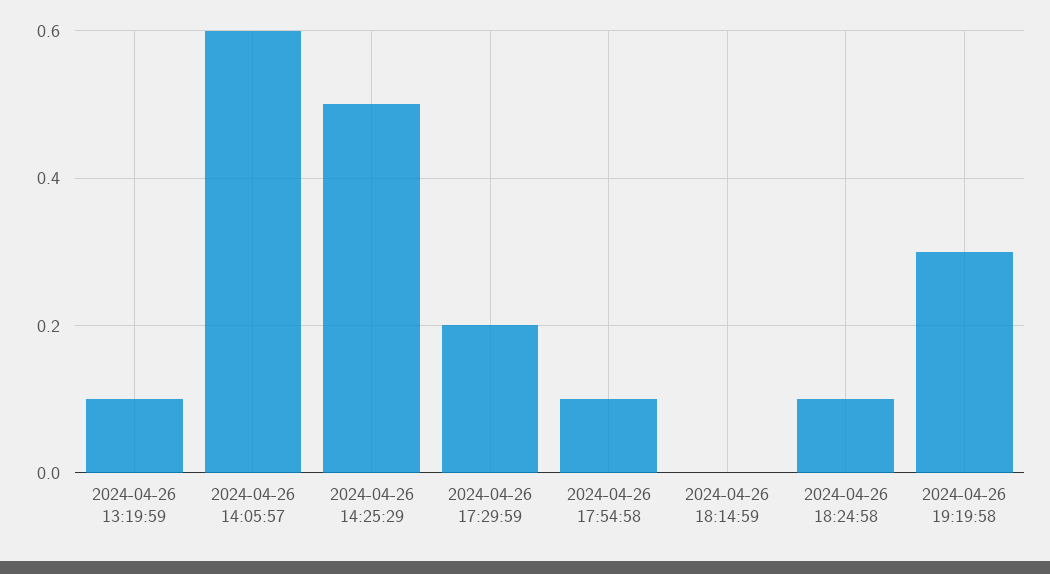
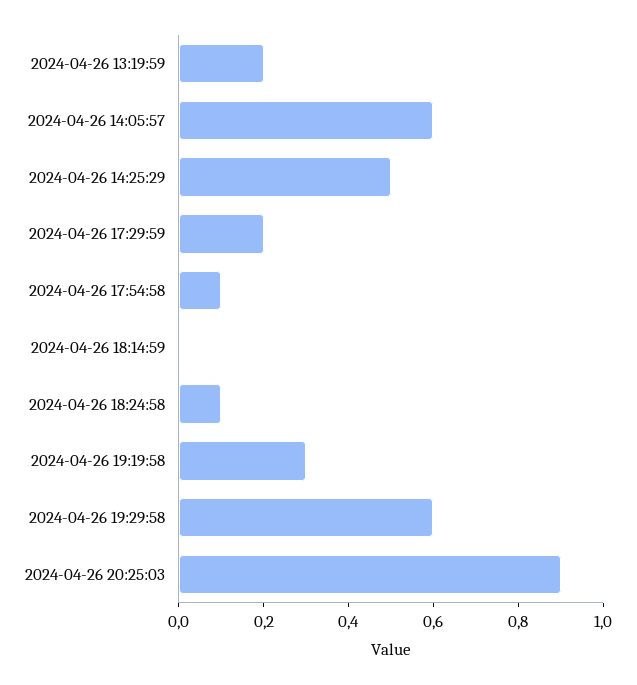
2024-04-26 13:19:59: 0.1 -> 0.2
2024-04-26 19:29:58: none -> 0.6
2024-04-26 20:25:03: none -> 0.9

